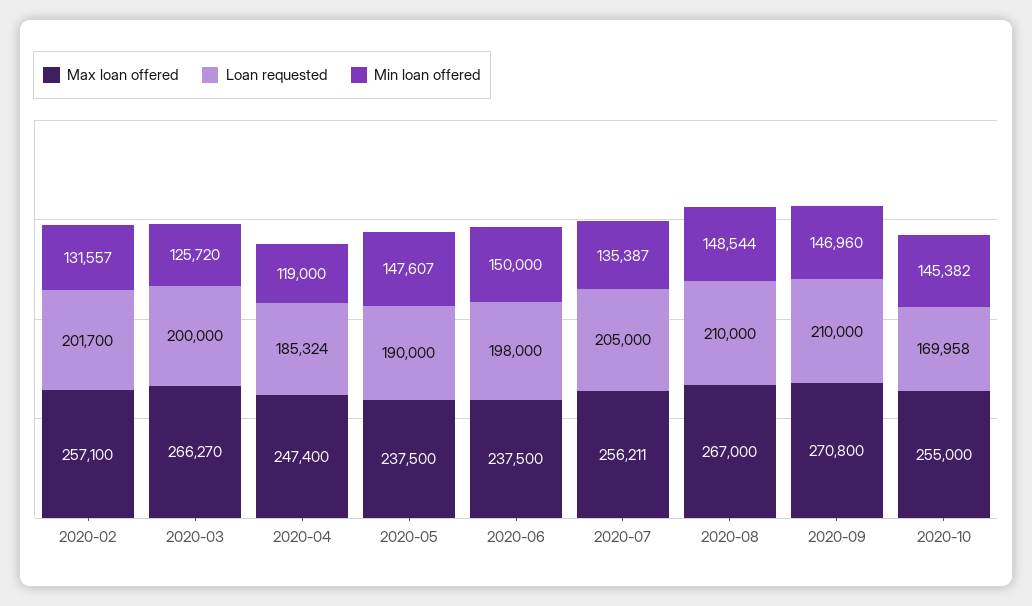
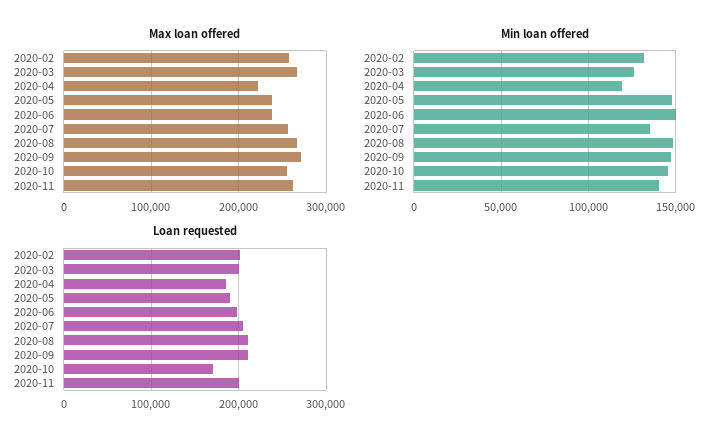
Max loan offered, 2020-04: 247400 -> 220000
Max loan offered, 2020-11: none -> 260000
Min loan offered, 2020-11: none -> 140000
Loan requested, 2020-11: none -> 200000

